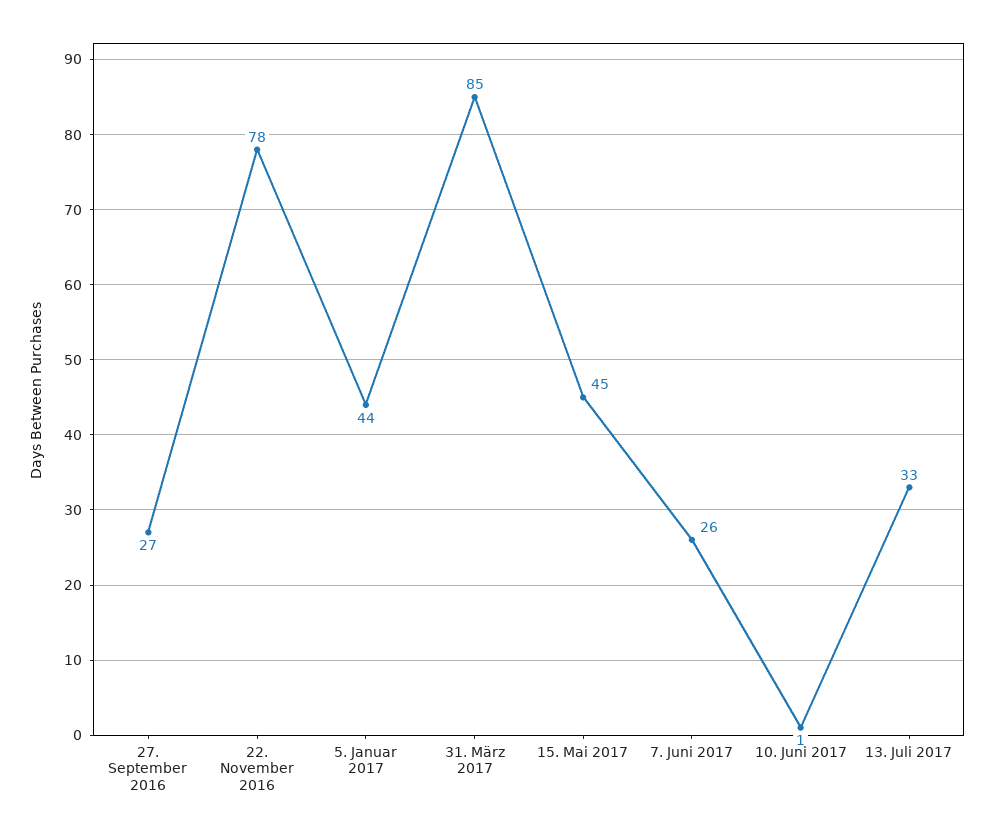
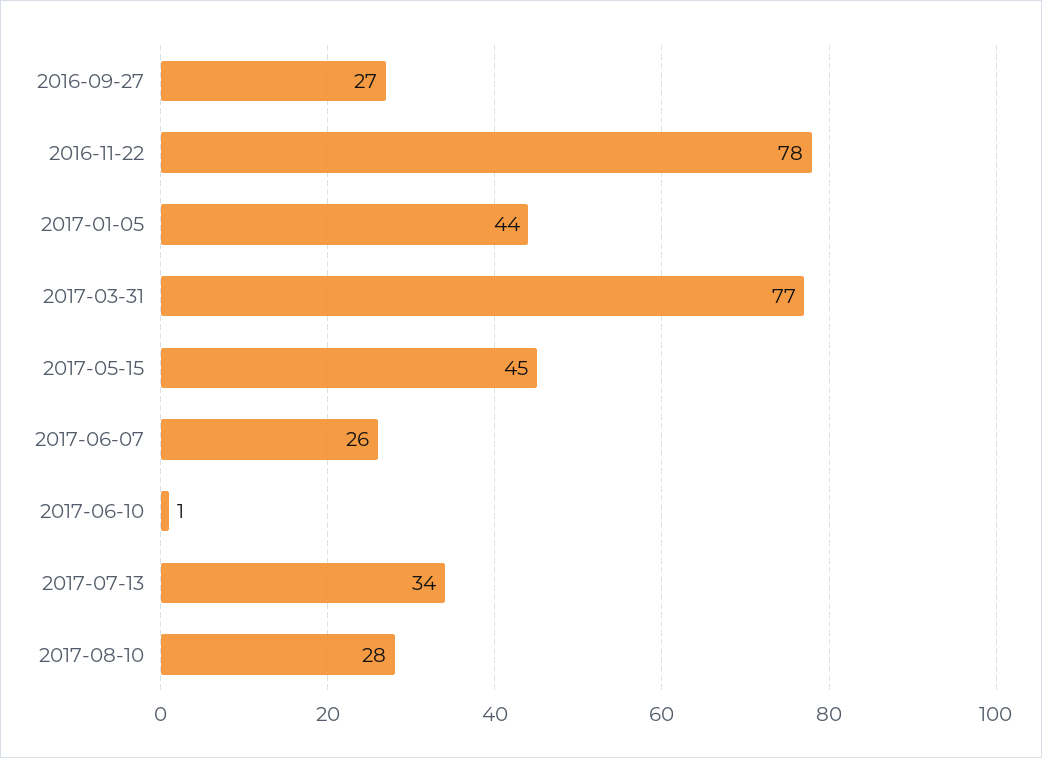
31. März 2017: 85 -> 77
13. Juli 2017: 33 -> 34
2017-08-10: none -> 28

